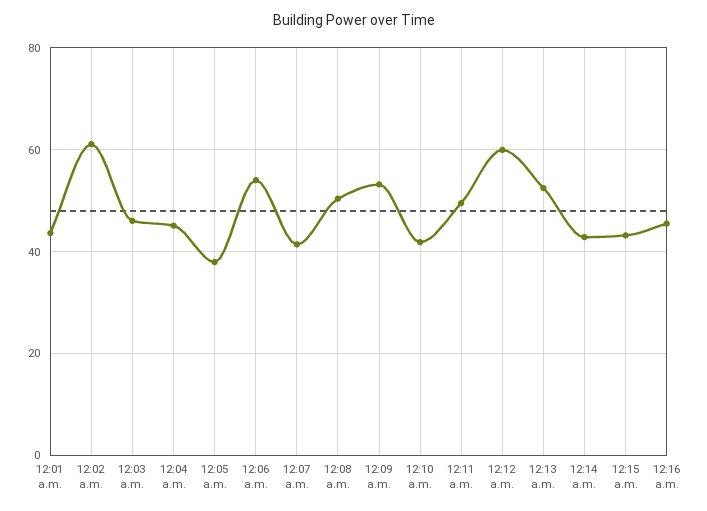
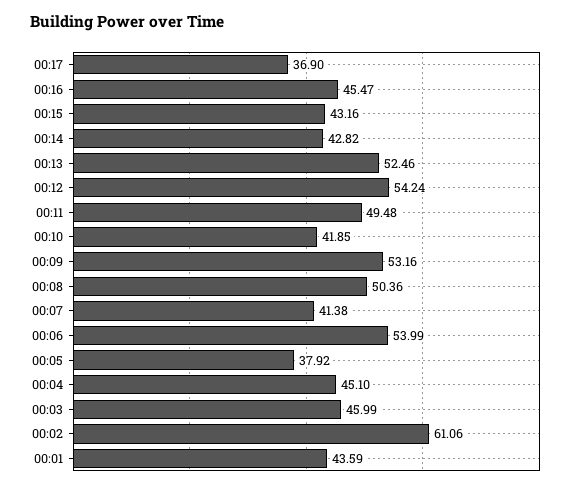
12:12 a.m.: 60 -> 54.24
00:17: none -> 36.9

